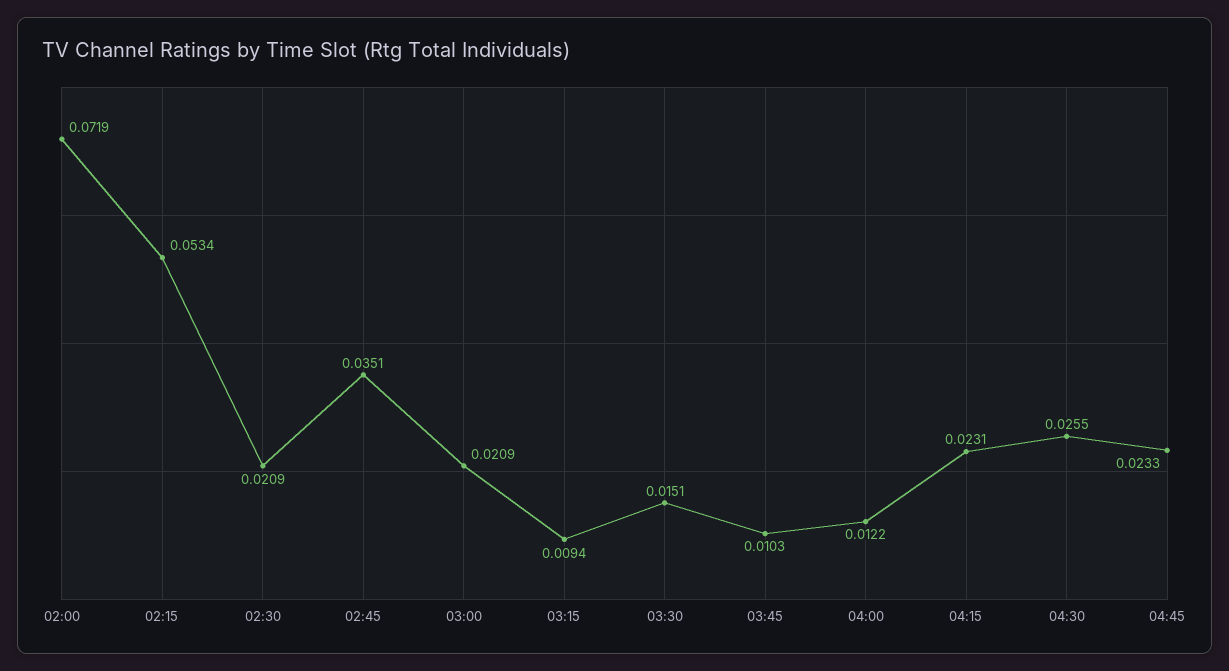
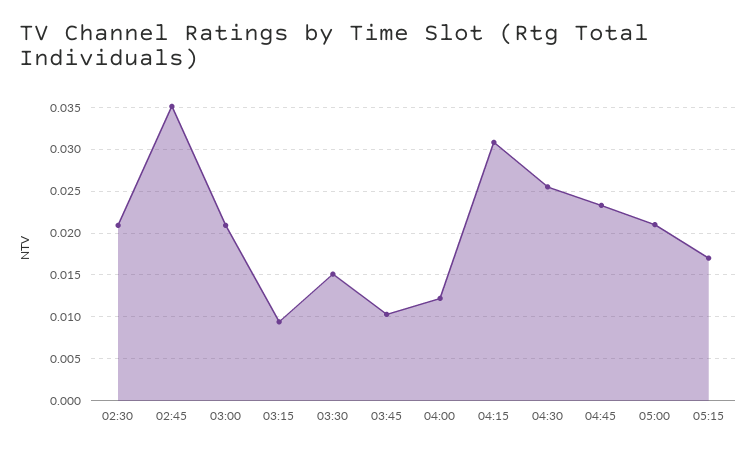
02:00: 0.0719 -> none
02:15: 0.0534 -> none
04:15: 0.0231 -> 0.031
05:00: none -> 0.021
05:15: none -> 0.017

